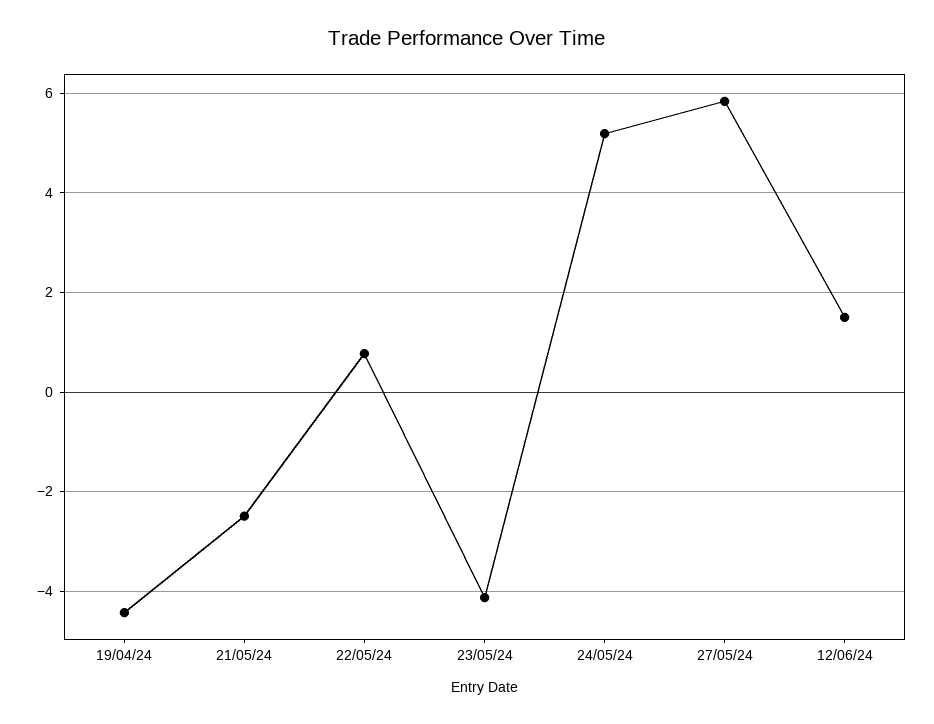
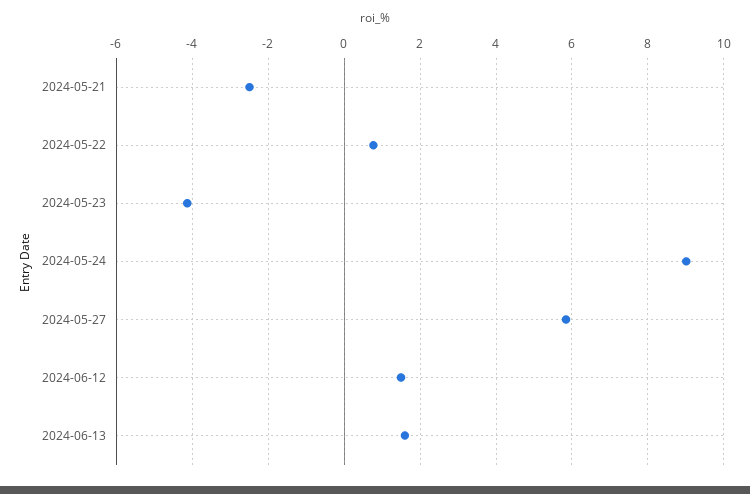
19/04/24: -4.4 -> none
24/05/24: 5.2 -> 9
2024-06-13: none -> 1.6

